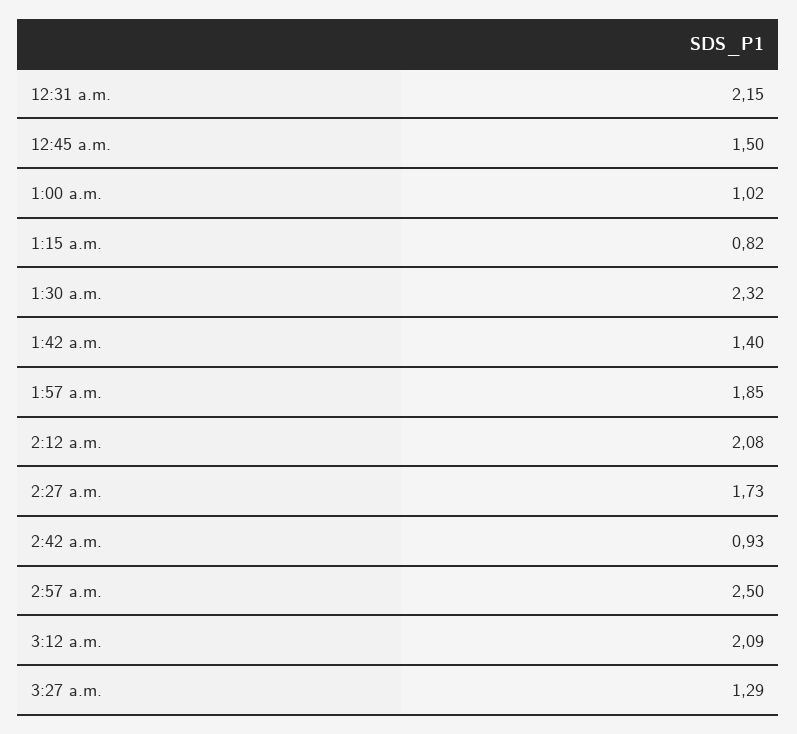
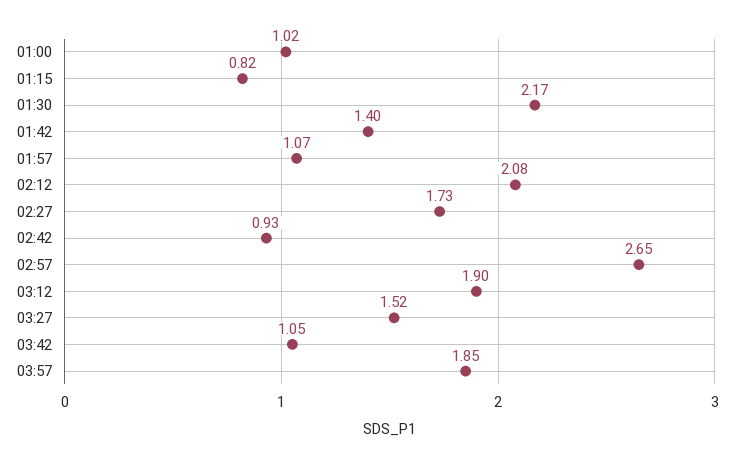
12:31 a.m.: 2.15 -> none
12:45 a.m.: 1.5 -> none
1:30 a.m.: 2.32 -> 2.17
1:57 a.m.: 1.85 -> 1.07
2:57 a.m.: 2.5 -> 2.65
3:12 a.m.: 2.09 -> 1.9
3:27 a.m.: 1.29 -> 1.52
03:42: none -> 1.05
03:57: none -> 1.85

